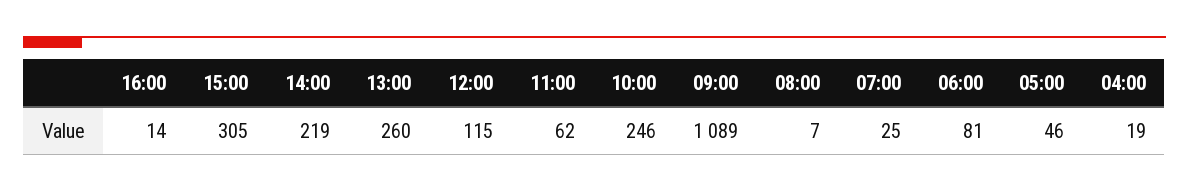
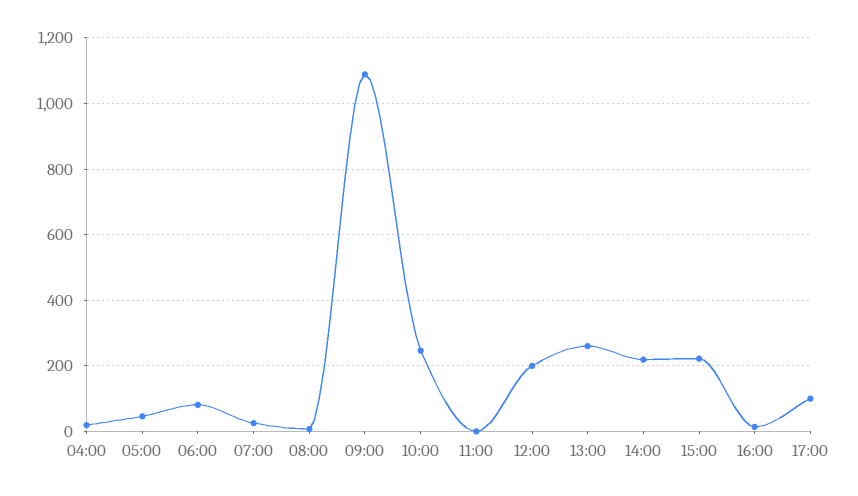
15:00: 305 -> 220
12:00: 115 -> 200
11:00: 62 -> 0
17:00: none -> 100

